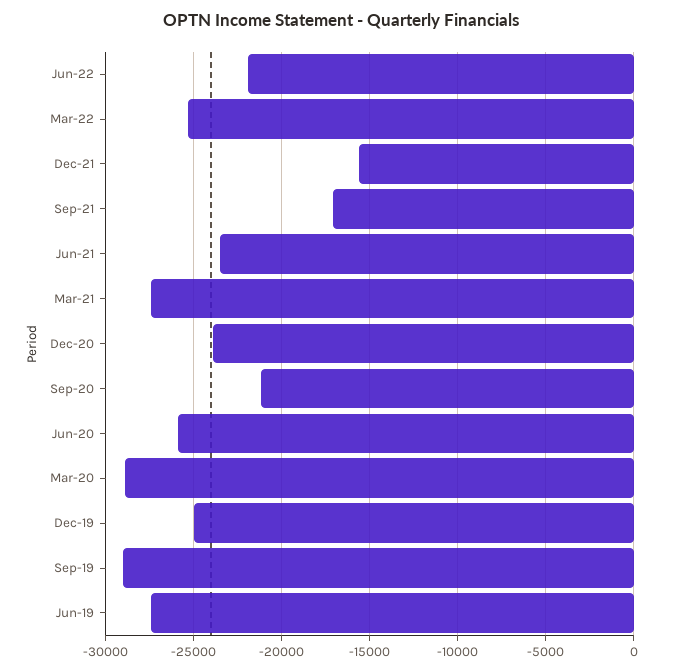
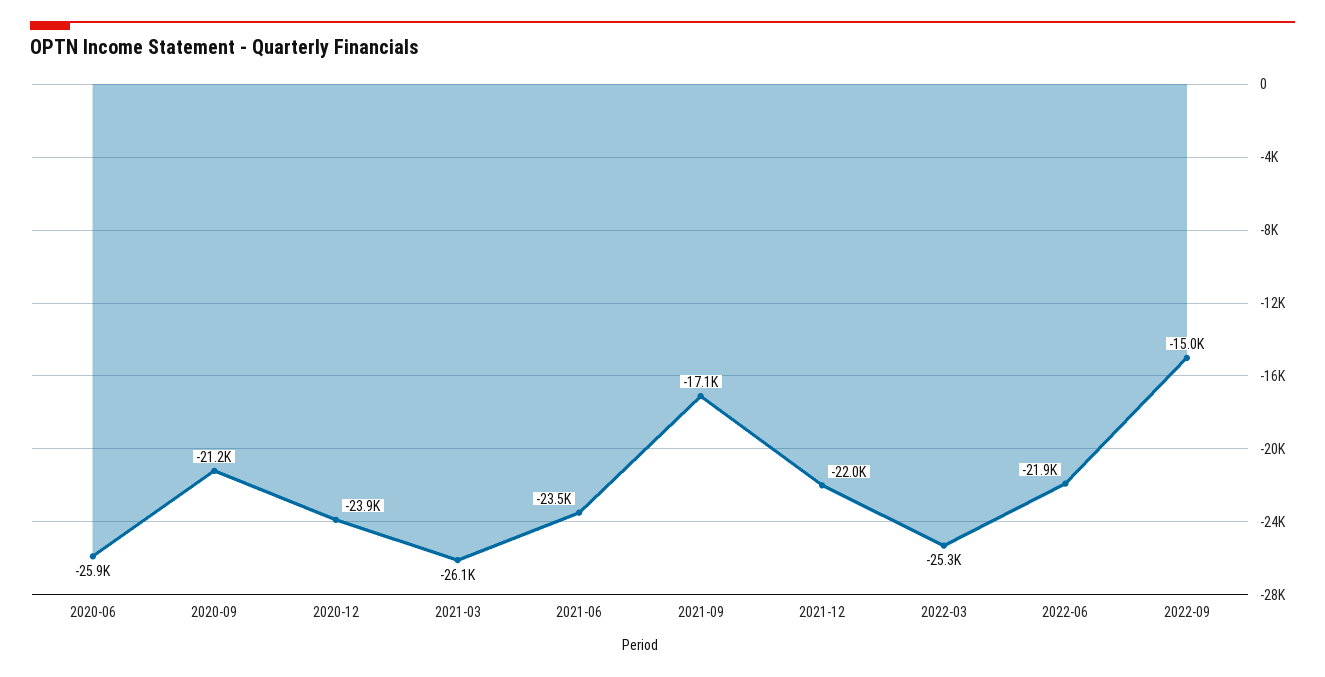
Dec-21: -15500 -> -22000
Mar-21: -27500 -> -26100
Mar-20: -29000 -> none
Dec-19: -25000 -> none
Sep-19: -29000 -> none
Jun-19: -27500 -> none
2022-09: none -> -15000

